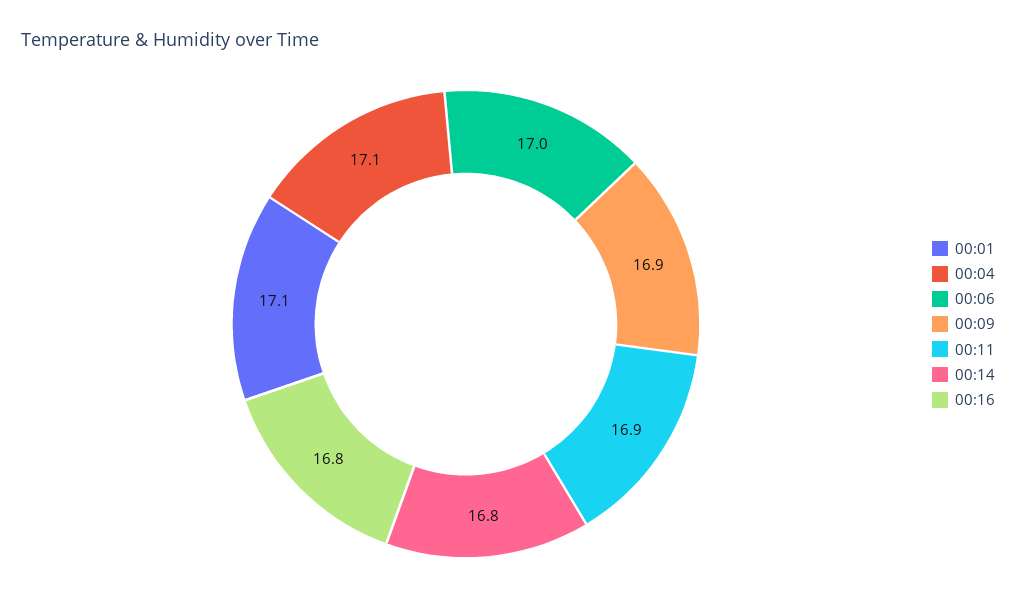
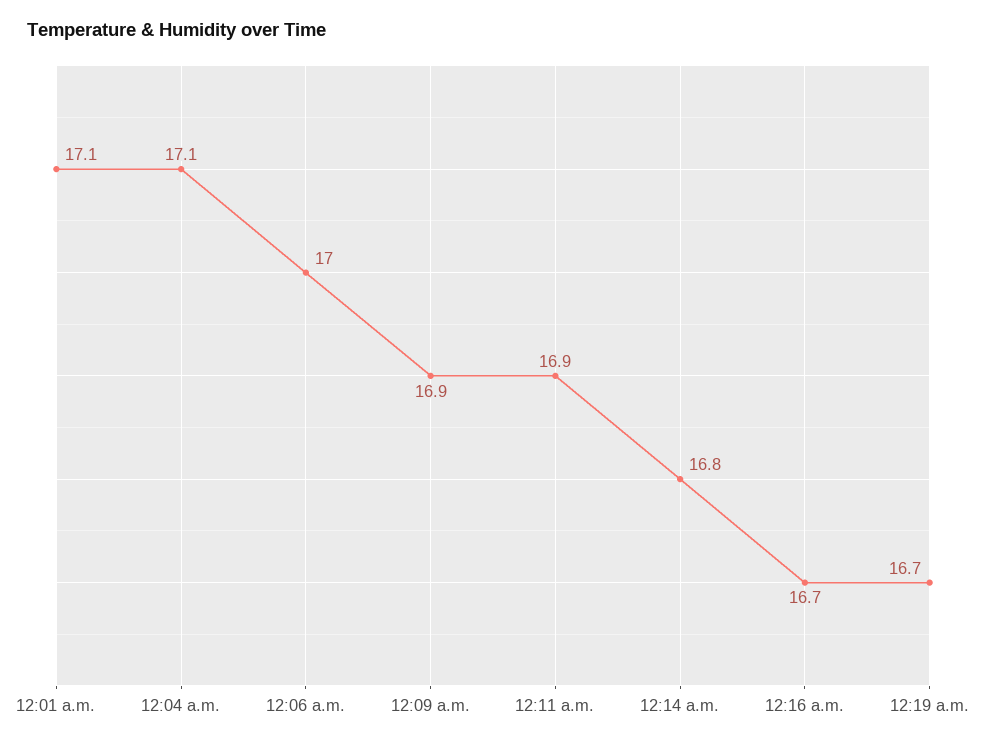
00:16: 16.8 -> 16.7
12:19 a.m.: none -> 16.7

